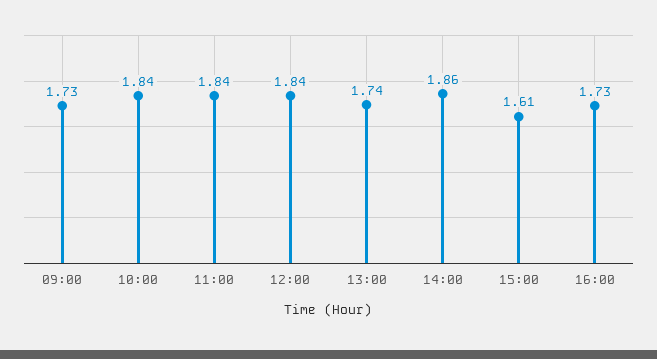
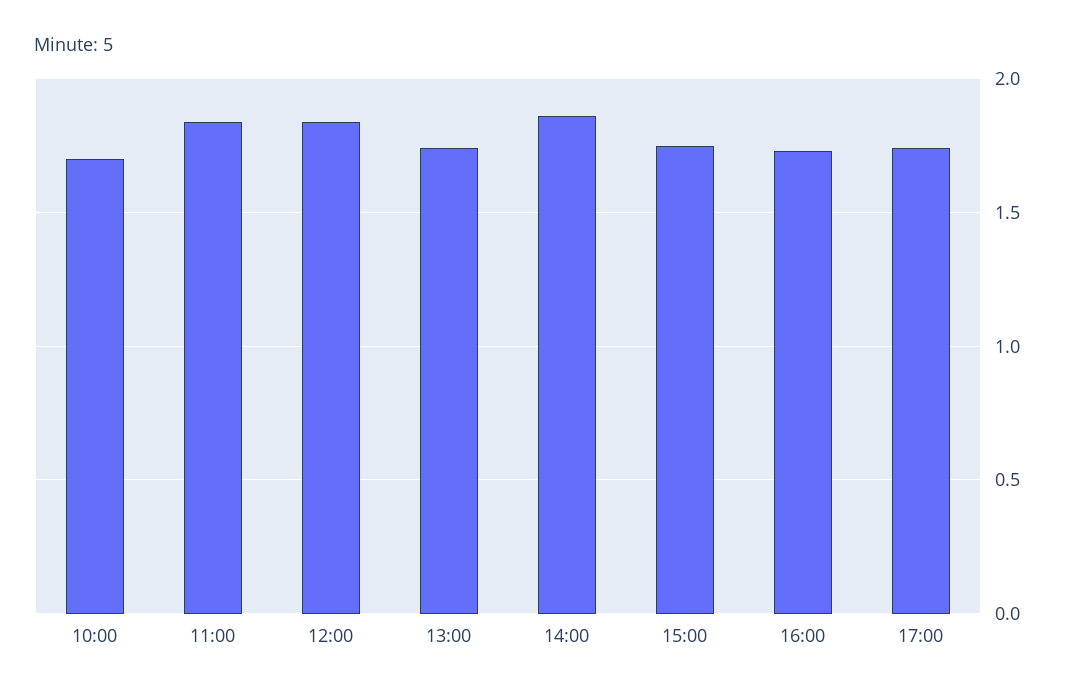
09:00: 1.73 -> none
10:00: 1.84 -> 1.7
15:00: 1.61 -> 1.75
17:00: none -> 1.75

